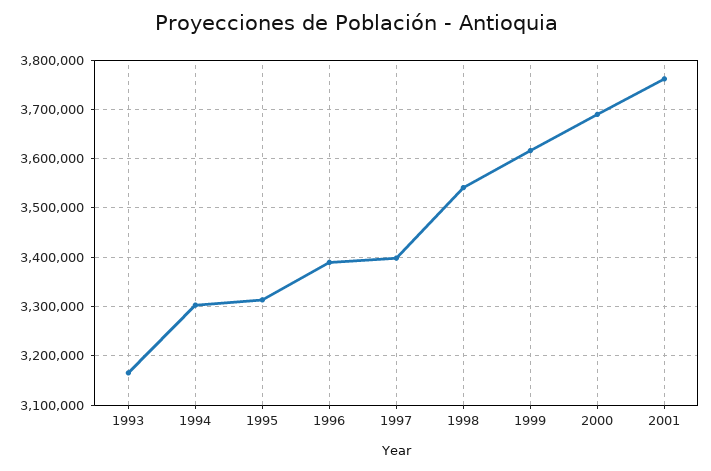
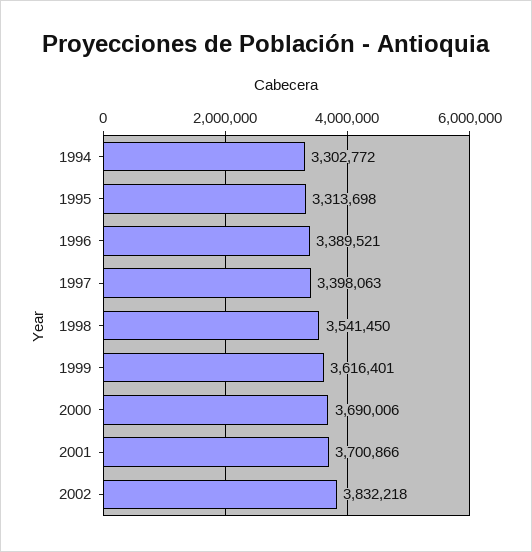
1993: 3160000 -> none
2001: 3760000 -> 3700866
2002: none -> 3832218

